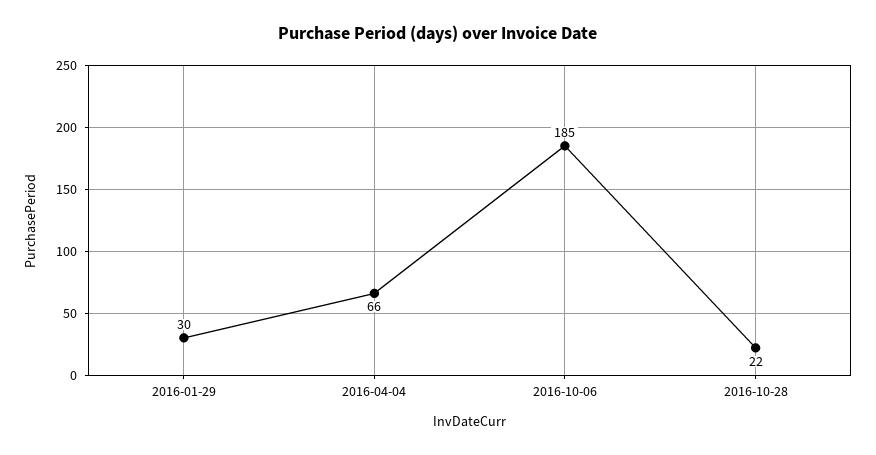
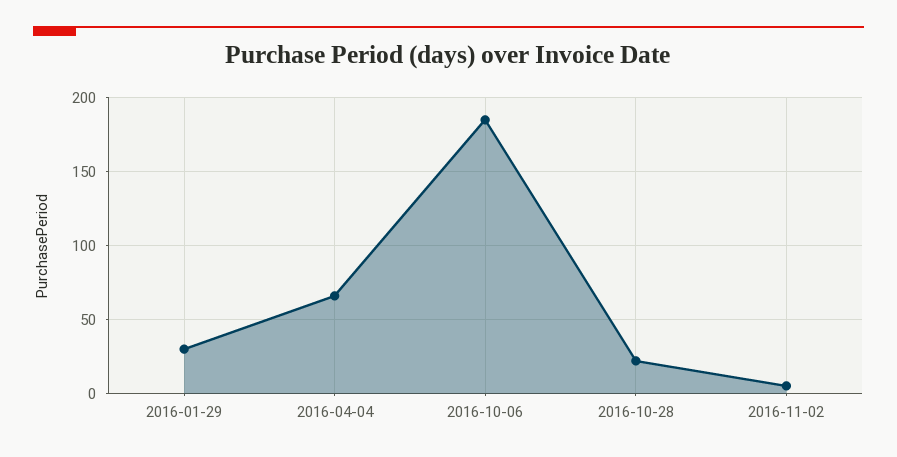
2016-11-02: none -> 5

